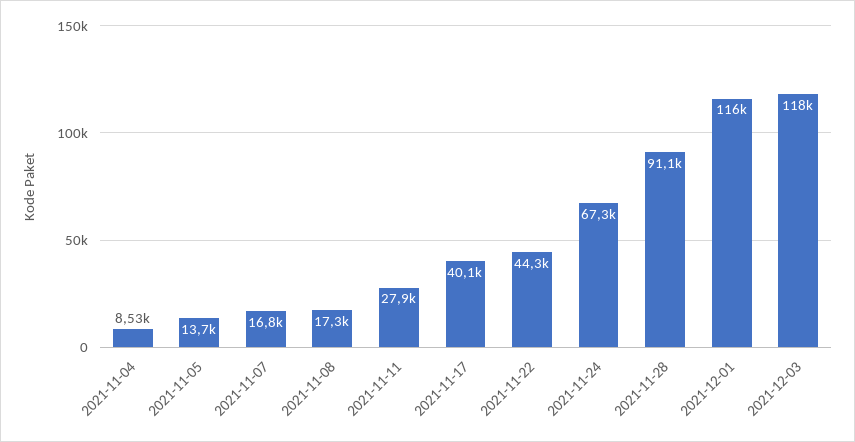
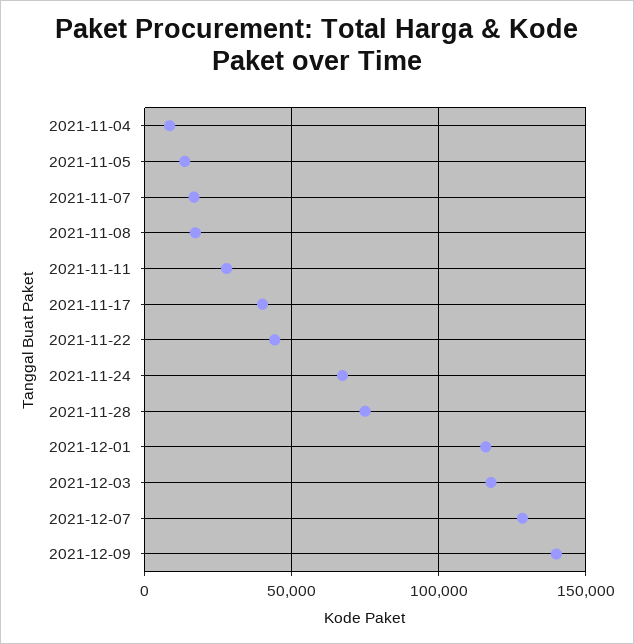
2021-11-28: 91100 -> 75000
2021-12-07: none -> 130000
2021-12-09: none -> 140000

